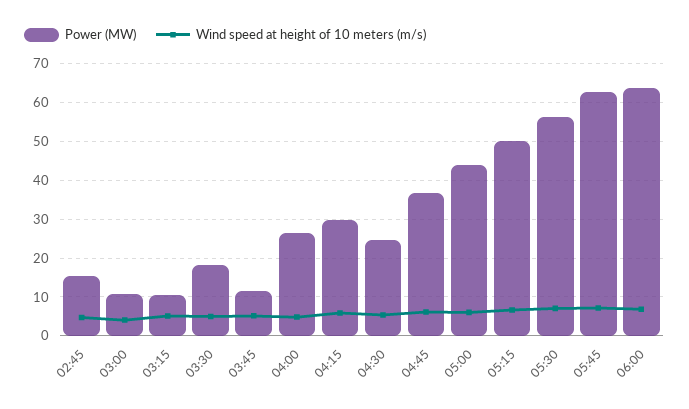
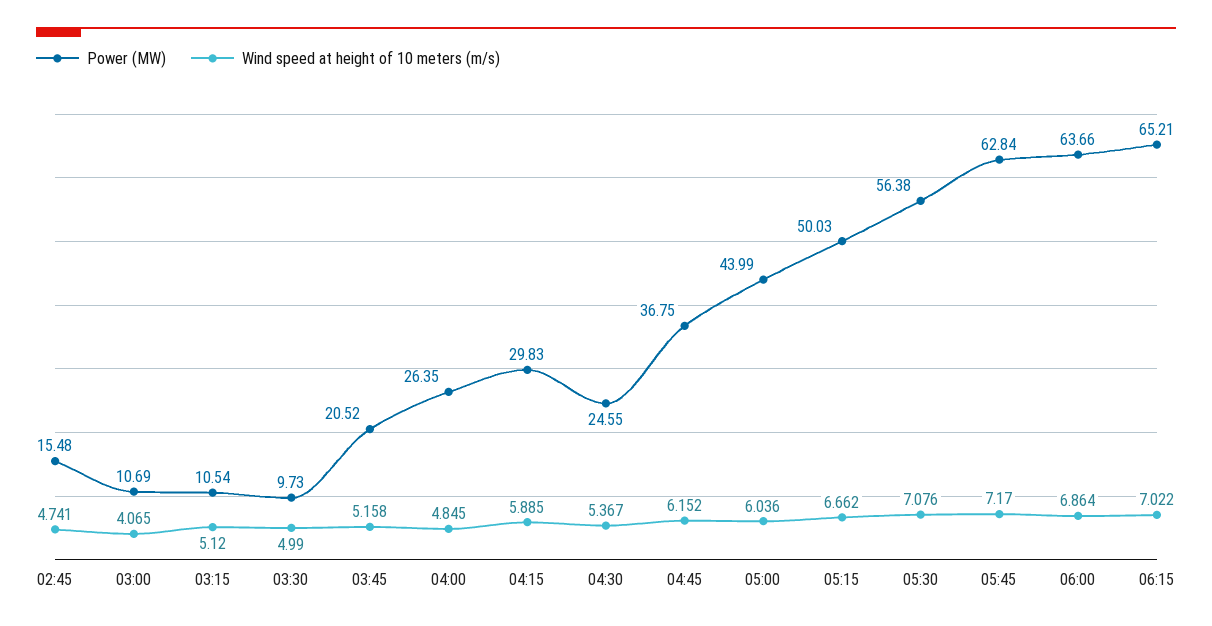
Power (MW), 03:30: 18 -> 9.73
Power (MW), 03:45: 12 -> 20.52
Power (MW), 06:15: none -> 65.21
Wind speed at height of 10 meters (m/s), 06:15: none -> 7.022

